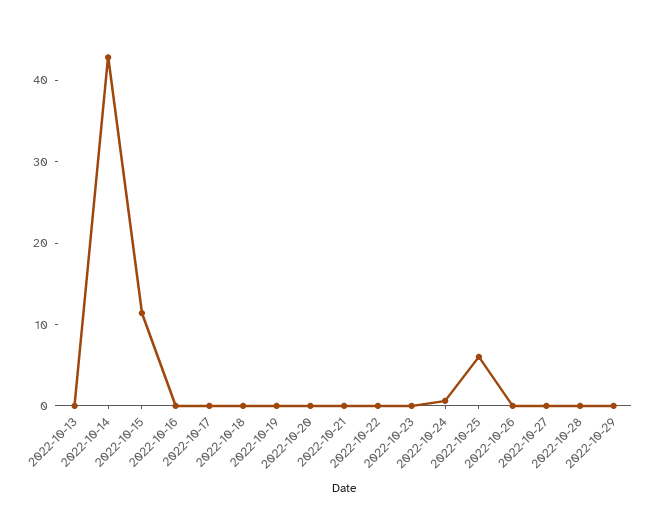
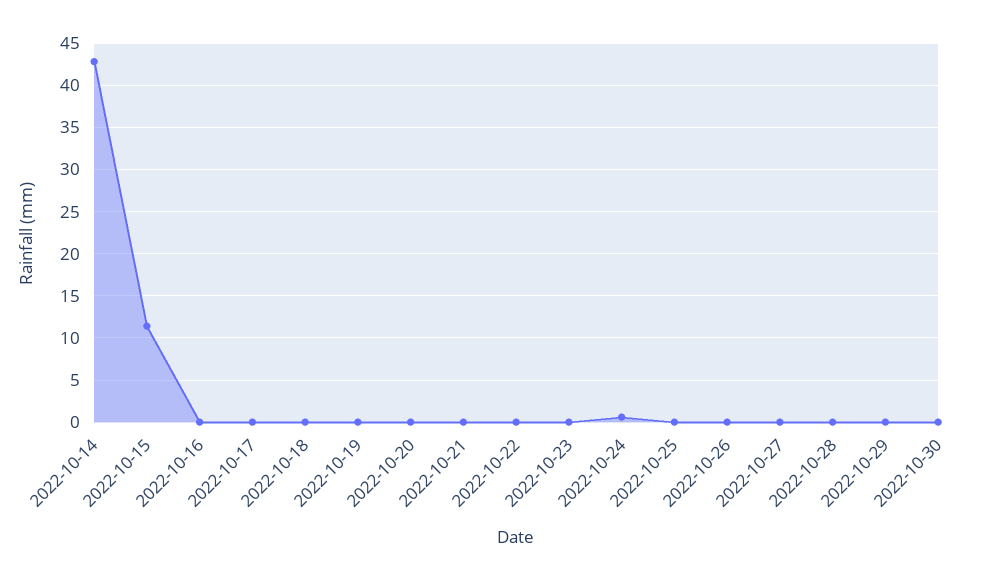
2022-10-13: 0 -> none
2022-10-25: 6 -> 0
2022-10-30: none -> 0

